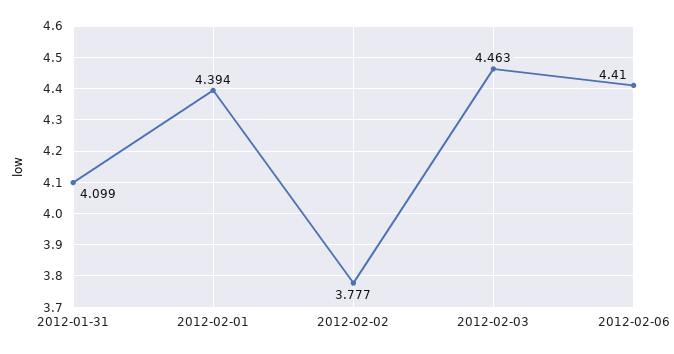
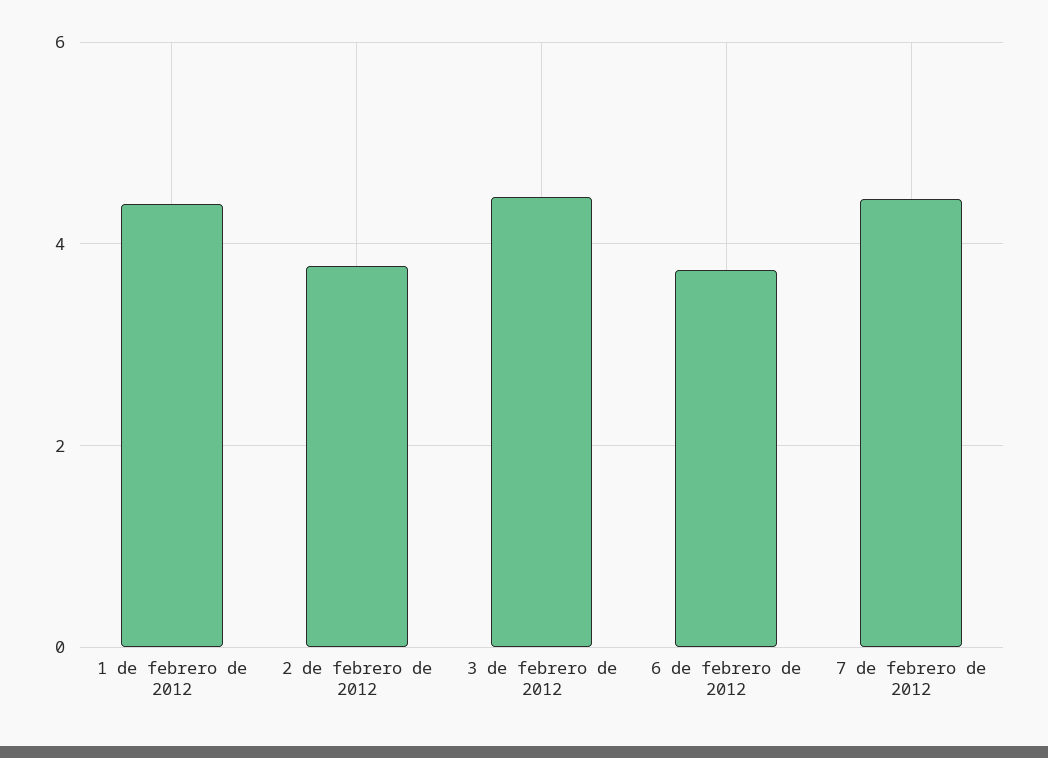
2012-01-31: 4.099 -> none
2012-02-06: 4.41 -> 3.8
7 de febrero de 2012: none -> 4.4

